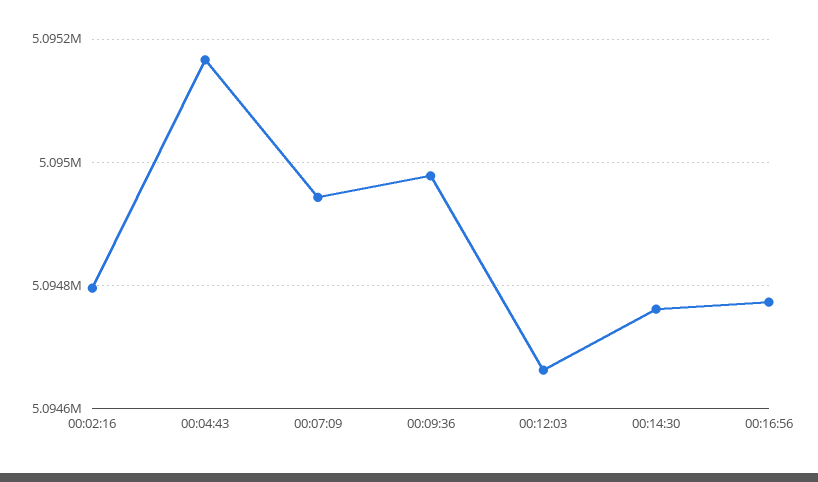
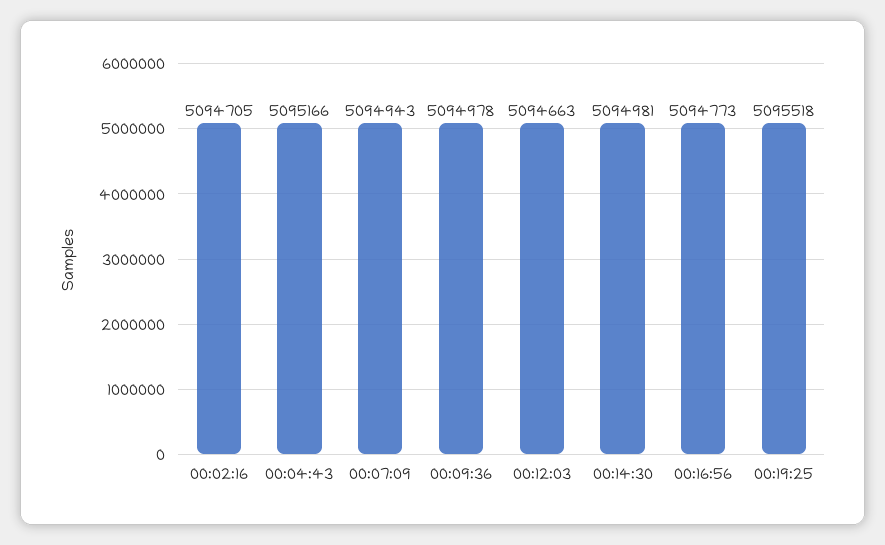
00:02:16: 5094800 -> 5094705
00:14:30: 5094760 -> 5094981
00:19:25: none -> 5095518

